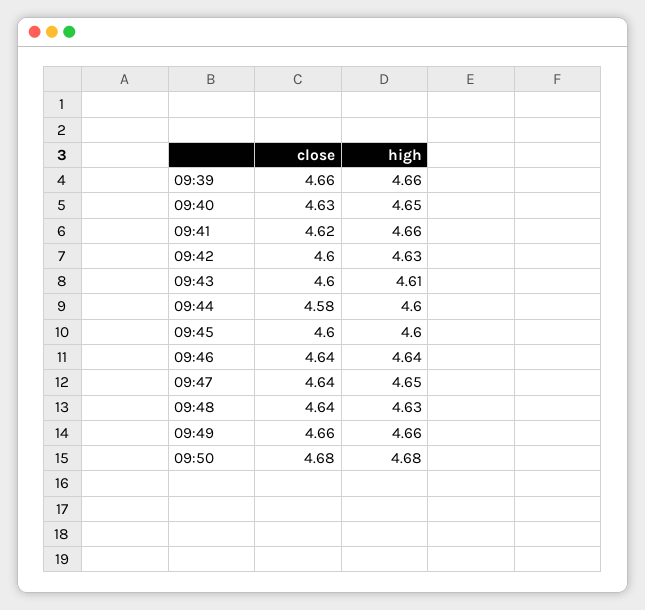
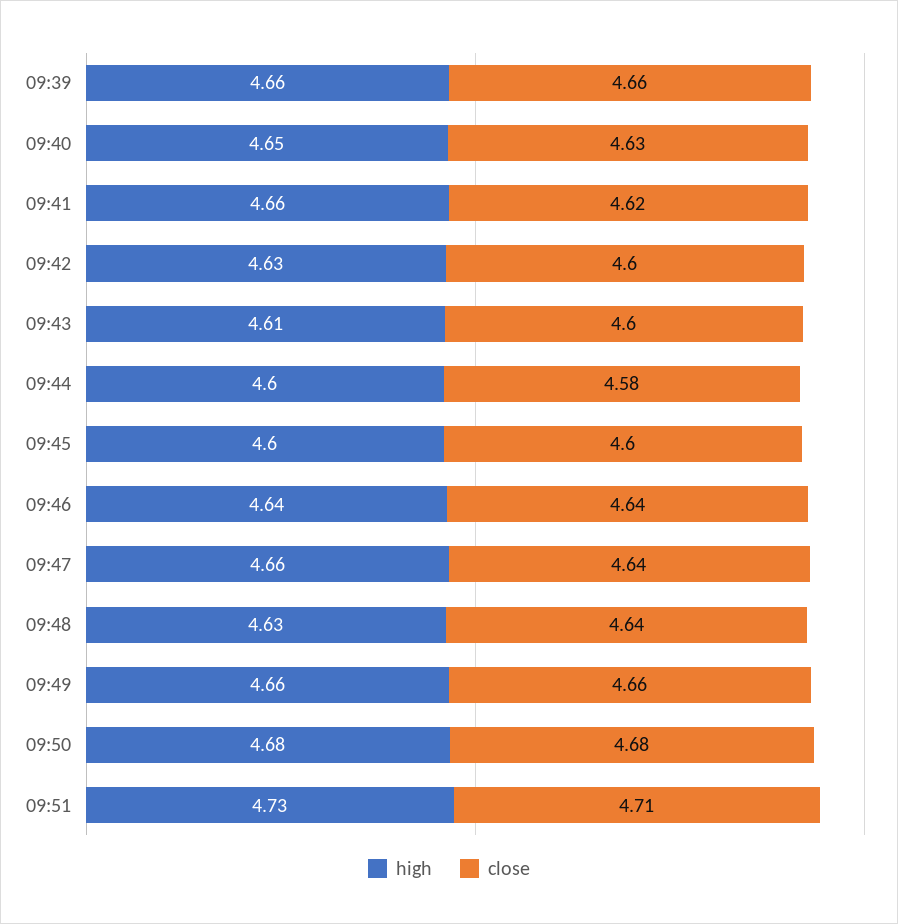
high, 09:47: 4.65 -> 4.66
high, 09:51: none -> 4.73
close, 09:51: none -> 4.71

